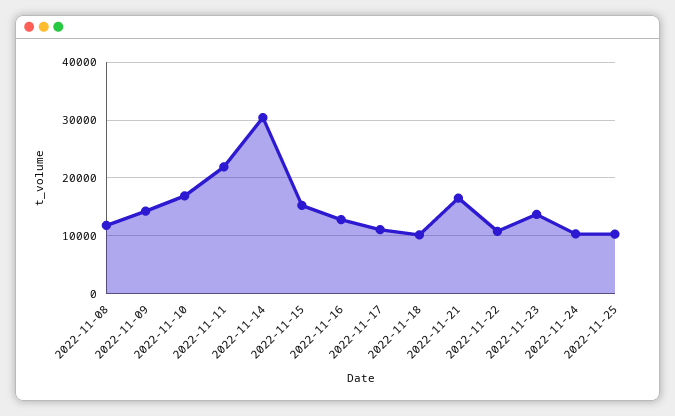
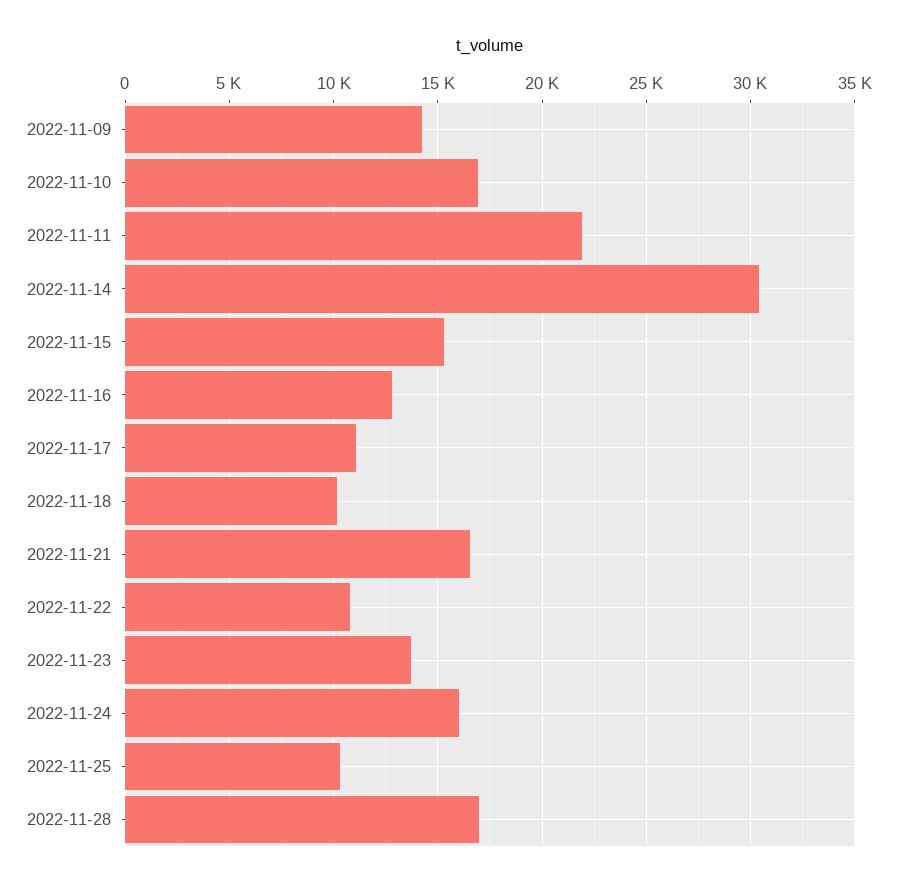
2022-11-08: 12000 -> none
2022-11-24: 10000 -> 16000
2022-11-28: none -> 17000

